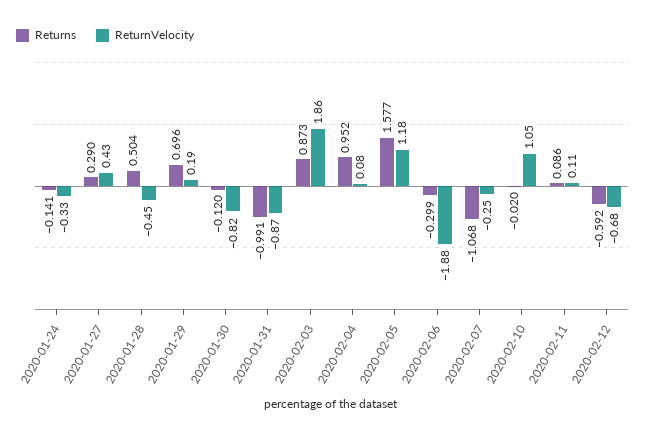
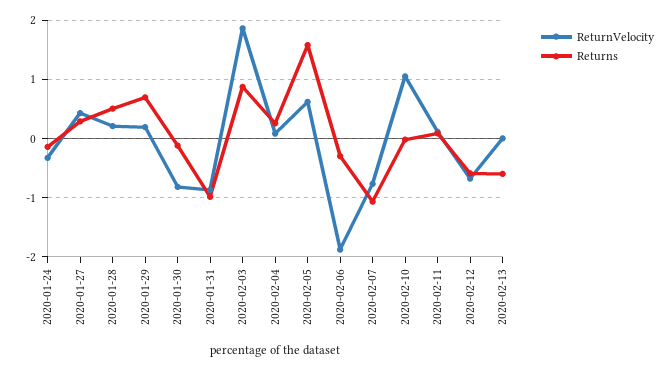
ReturnVelocity, 2020-01-28: -0.45 -> 0.2
Returns, 2020-02-04: 0.952 -> 0.2
ReturnVelocity, 2020-02-05: 1.18 -> 0.6
ReturnVelocity, 2020-02-07: -0.25 -> -0.8
ReturnVelocity, 2020-02-13: none -> 0
Returns, 2020-02-13: none -> -0.6

